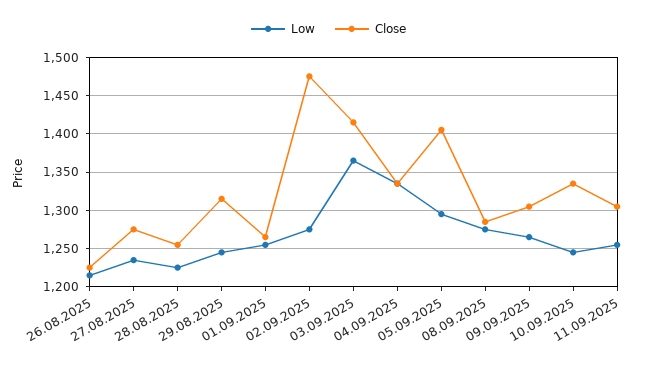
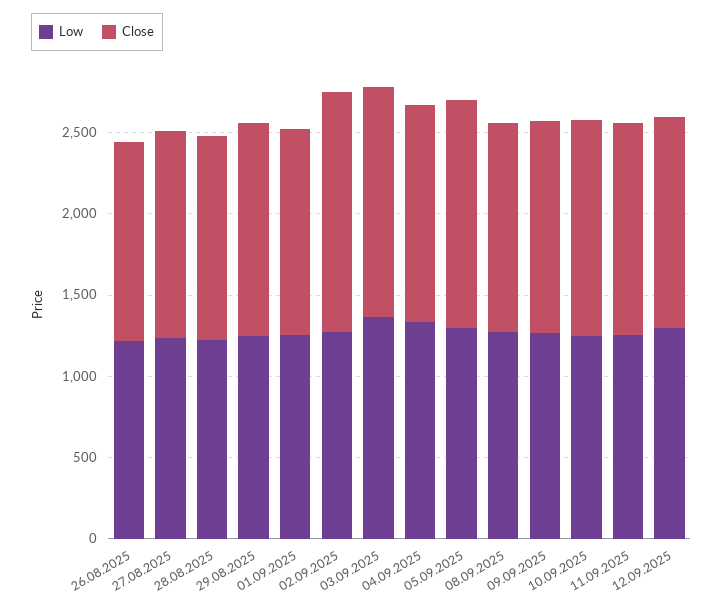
Low, 12.09.2025: none -> 1300
Close, 12.09.2025: none -> 1300

